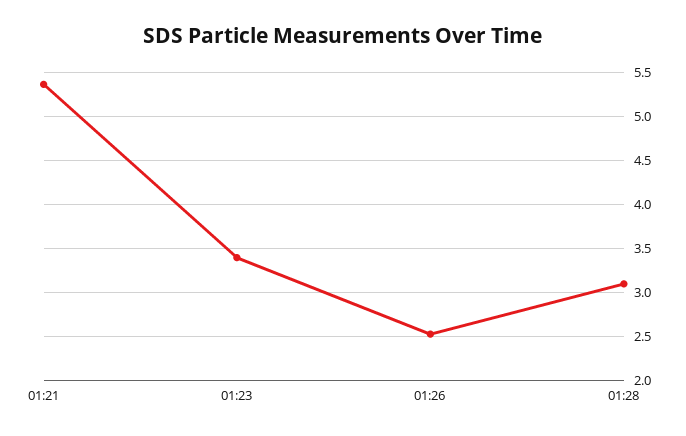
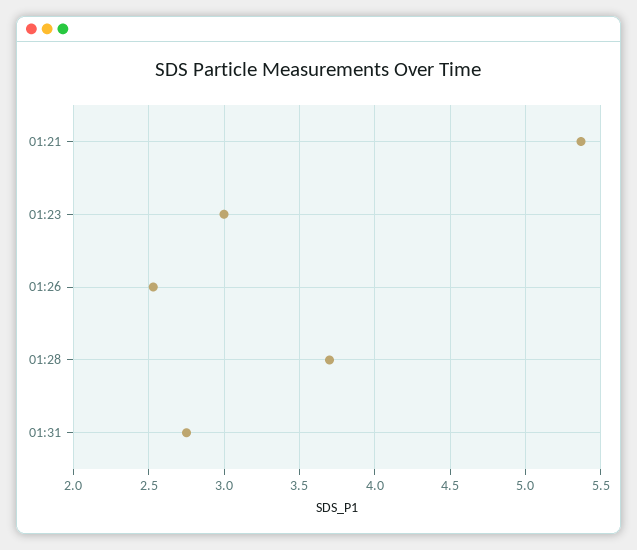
01:23: 3.4 -> 3
01:28: 3.1 -> 3.7
01:31: none -> 2.75

